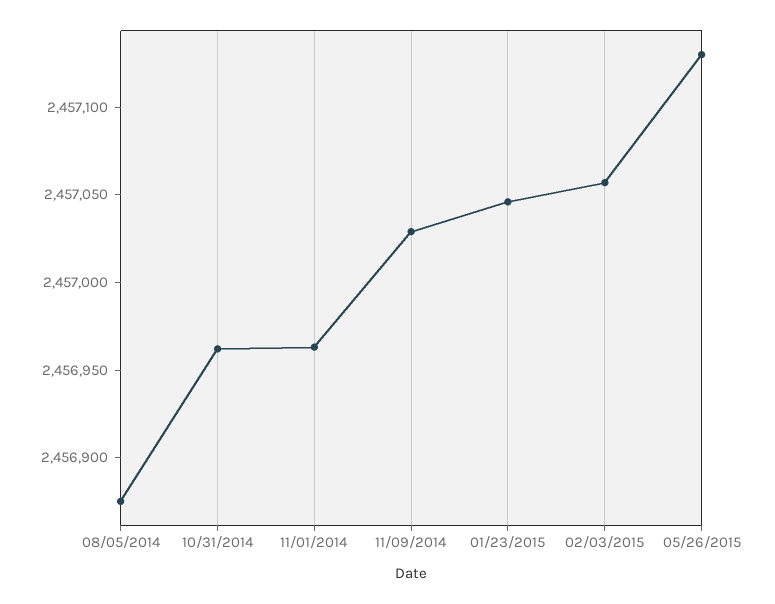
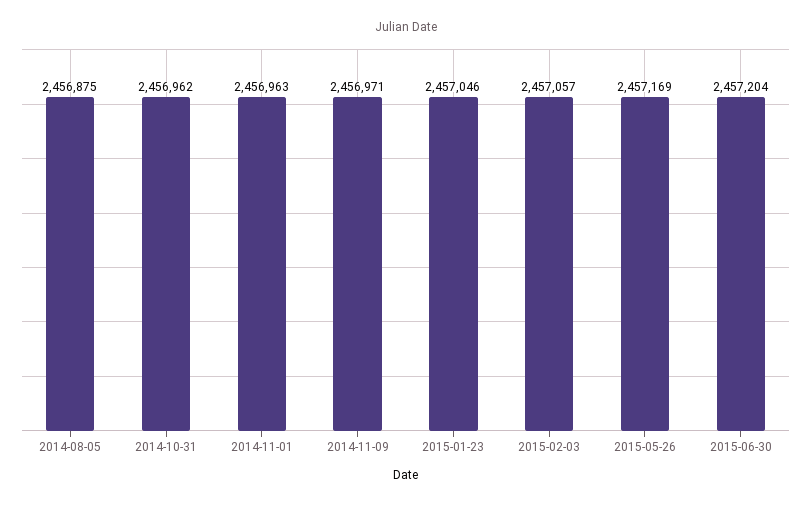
11/09/2014: 2457030 -> 2456971
05/26/2015: 2457130 -> 2457169
2015-06-30: none -> 2457204

